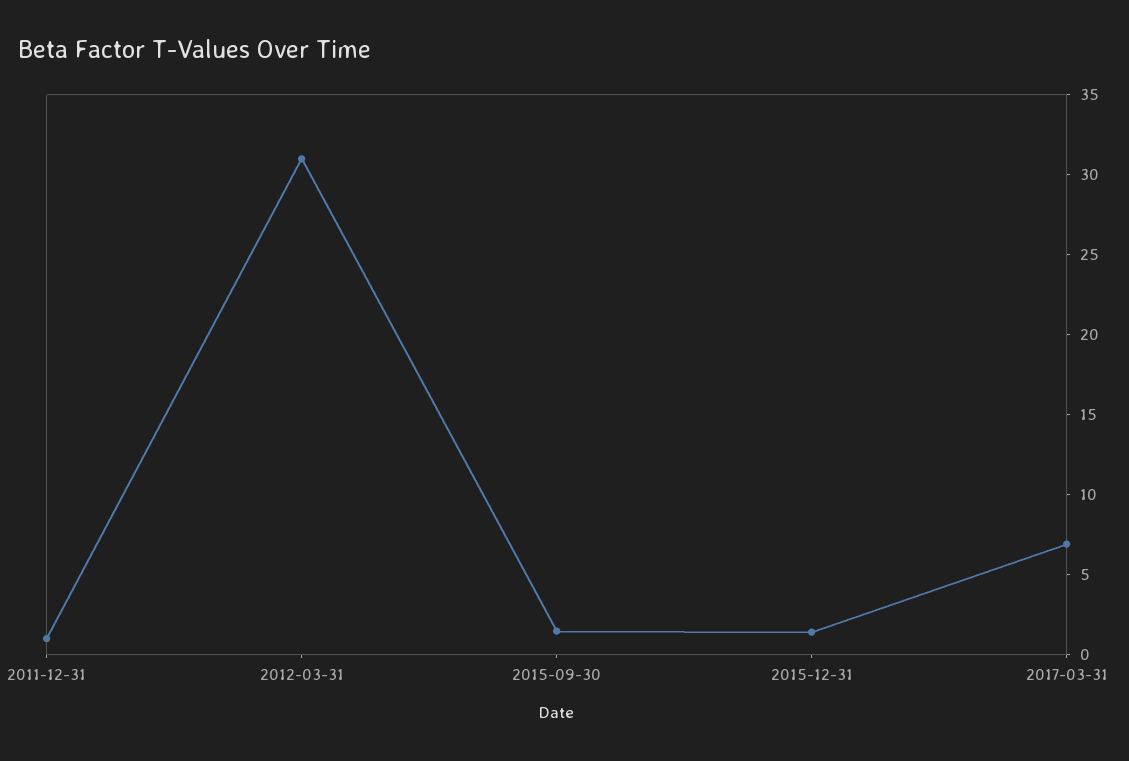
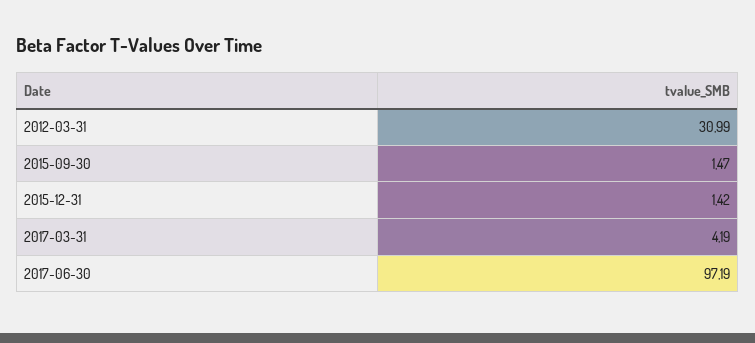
2011-12-31: 1 -> none
2017-03-31: 7 -> 4.19
2017-06-30: none -> 97.19

